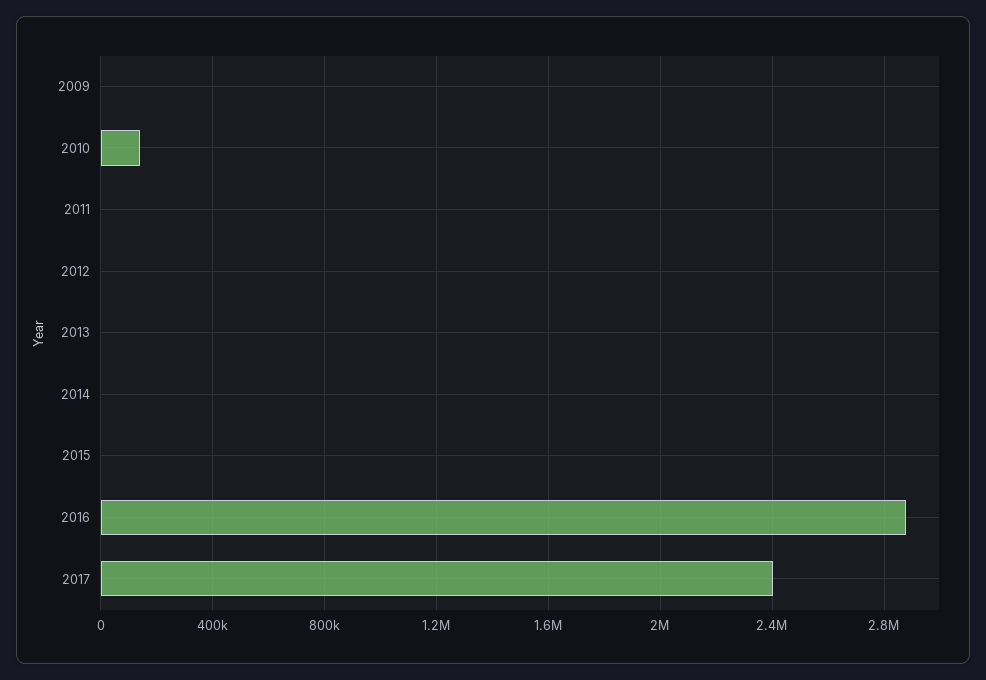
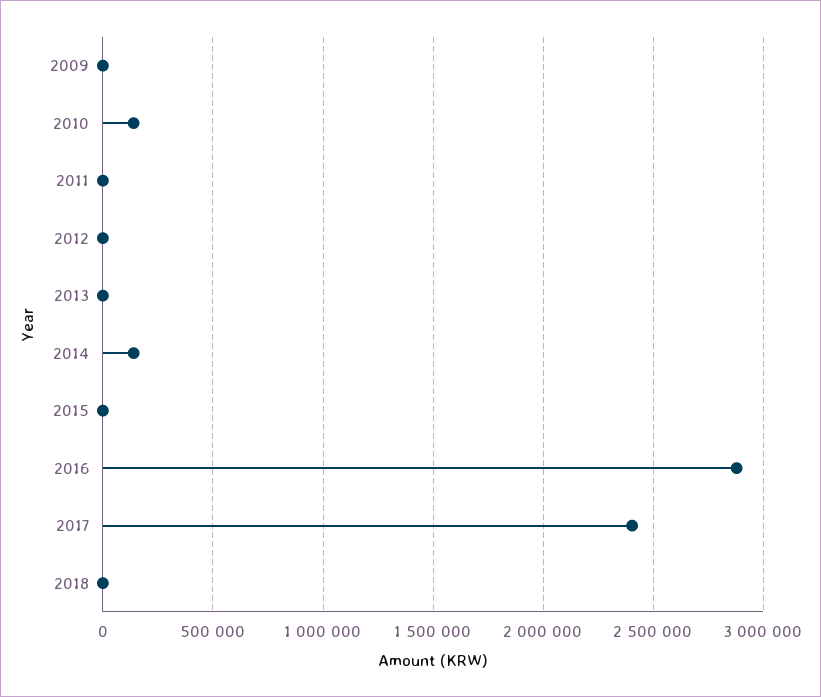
2014: 0 -> 150000
2018: none -> 0

